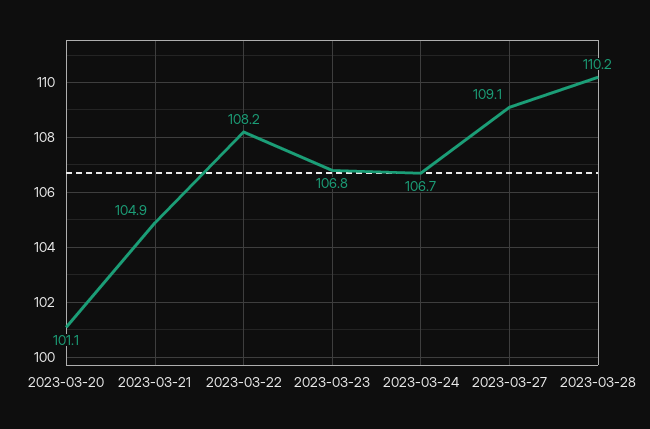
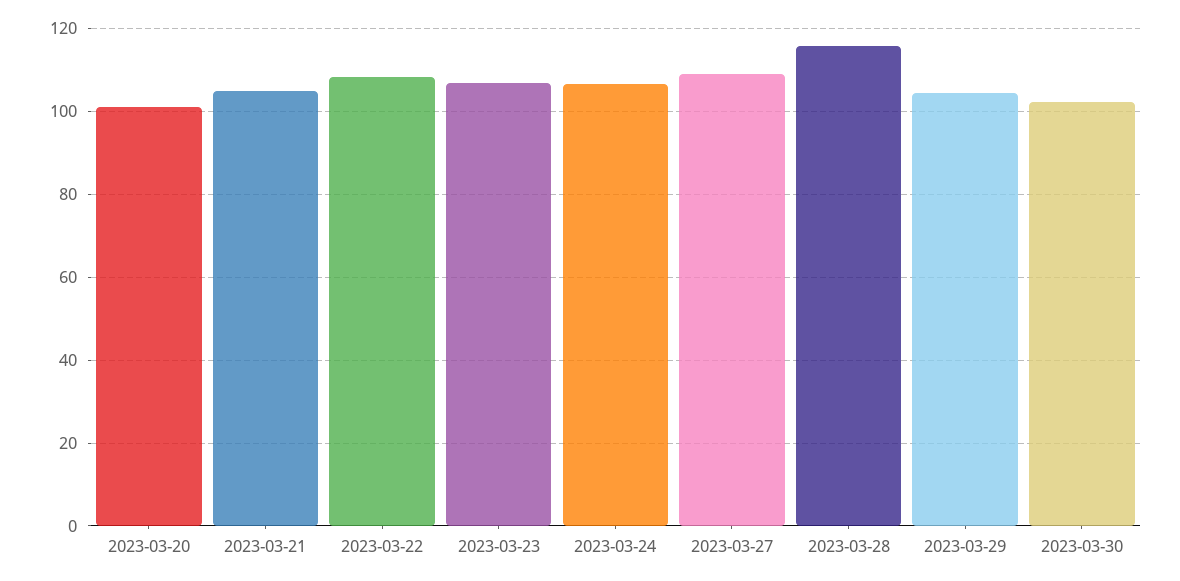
2023-03-28: 110.2 -> 116
2023-03-29: none -> 104
2023-03-30: none -> 102

